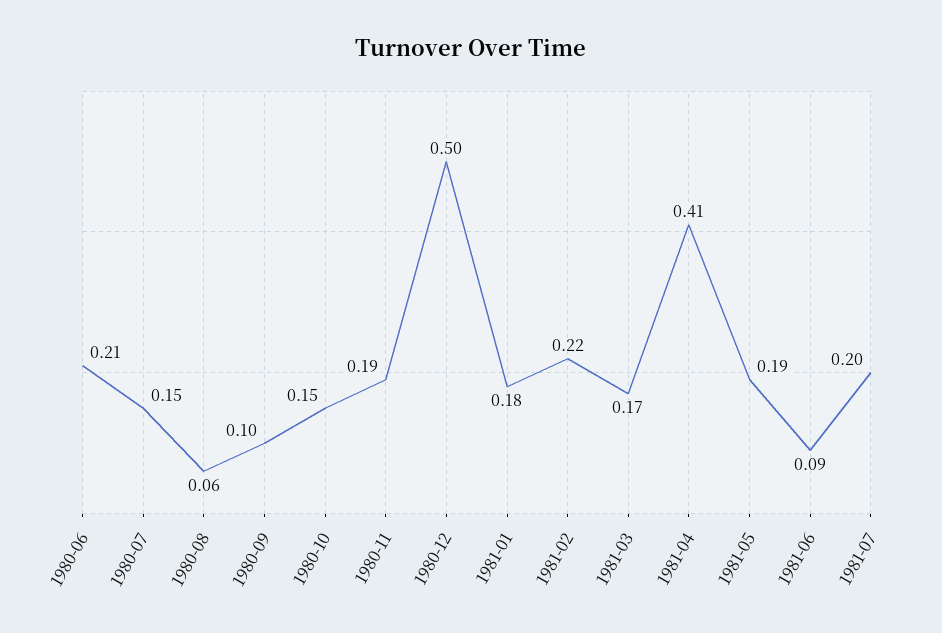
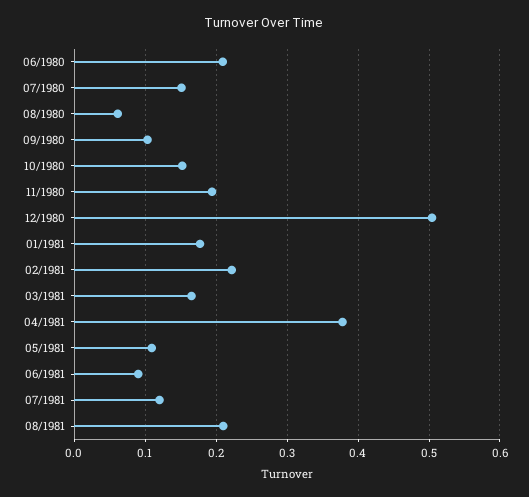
1981-04: 0.41 -> 0.38
1981-05: 0.19 -> 0.11
1981-07: 0.2 -> 0.12
08/1981: none -> 0.21

